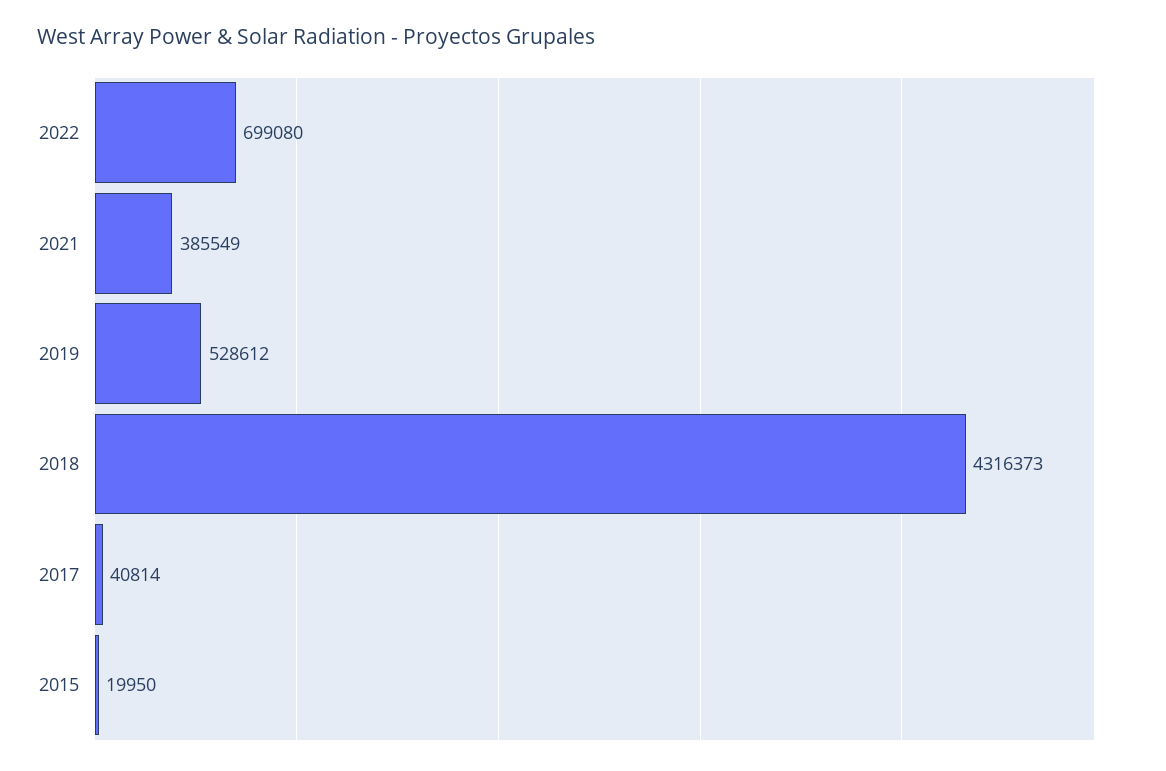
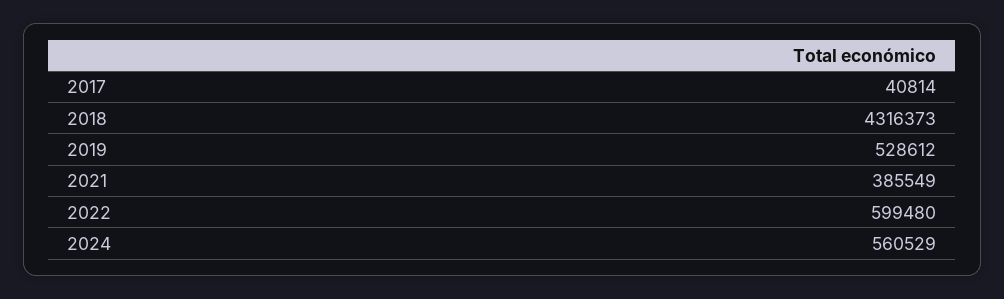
2022: 699080 -> 599480
2015: 19950 -> none
2024: none -> 560529

